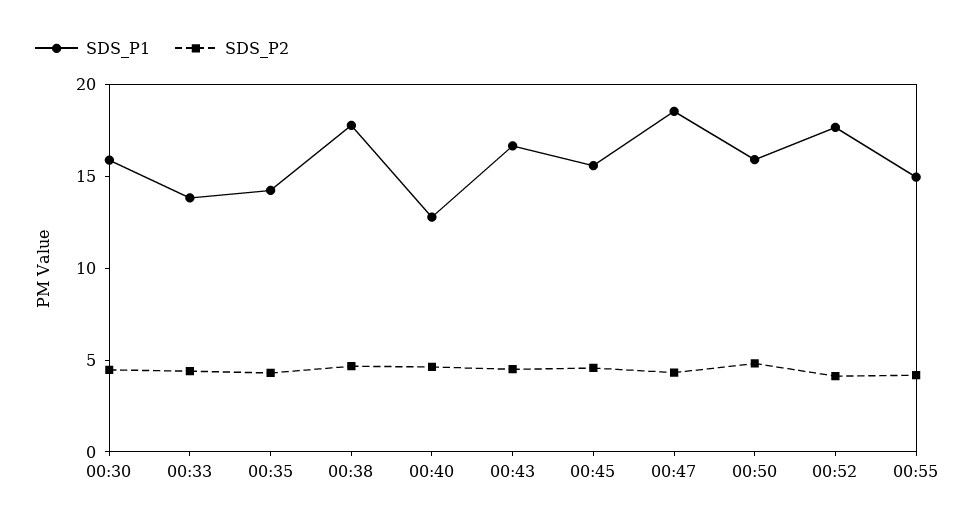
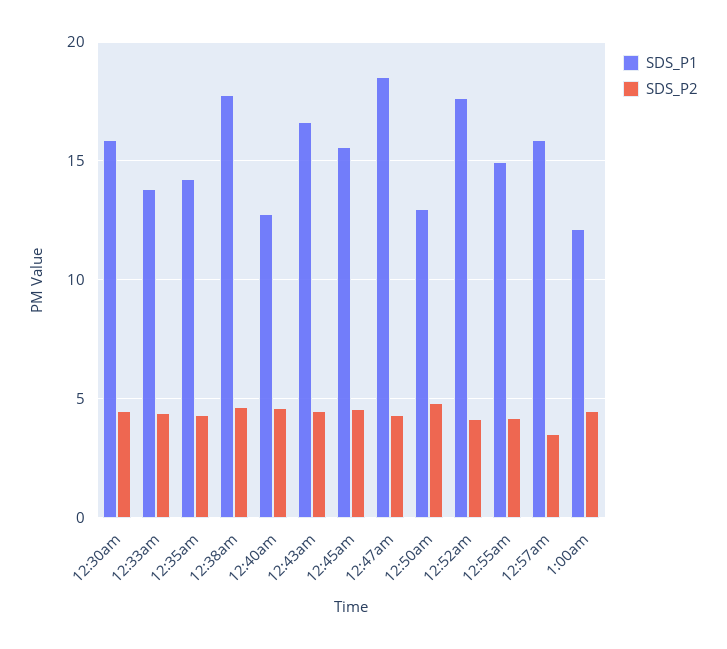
SDS_P1, 00:50: 16 -> 13
SDS_P1, 12:57am: none -> 16
SDS_P2, 12:57am: none -> 3.5
SDS_P1, 1:00am: none -> 12
SDS_P2, 1:00am: none -> 4.5

